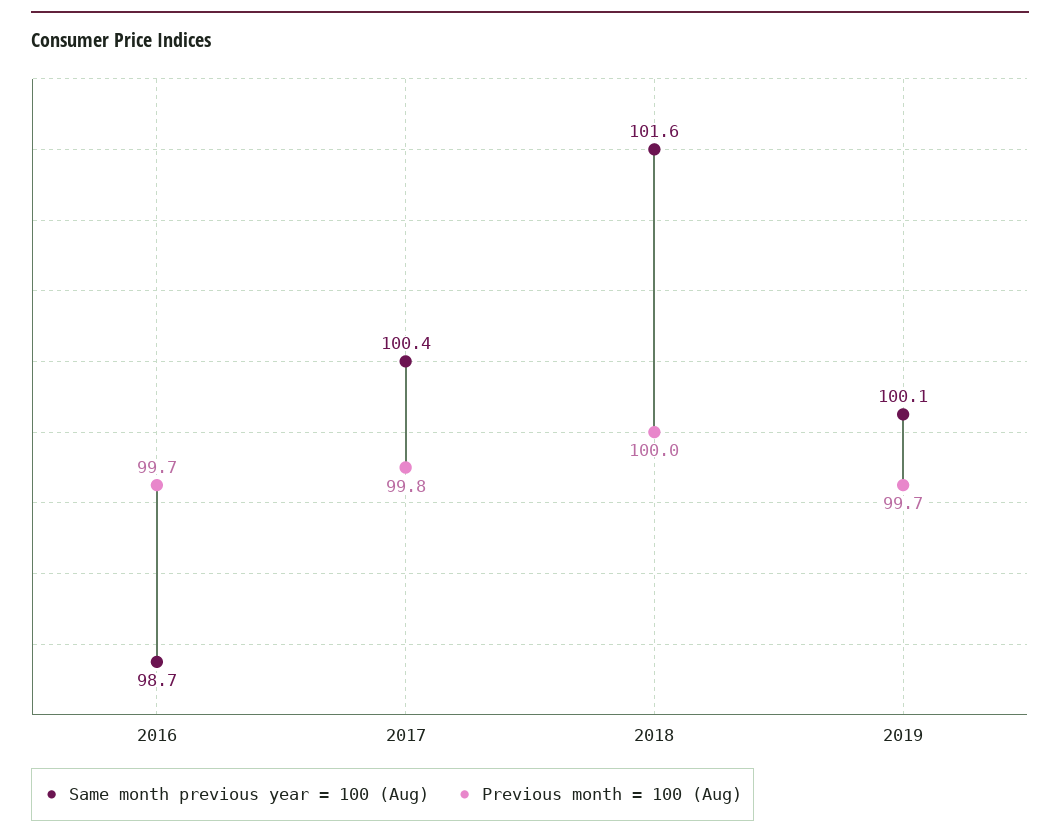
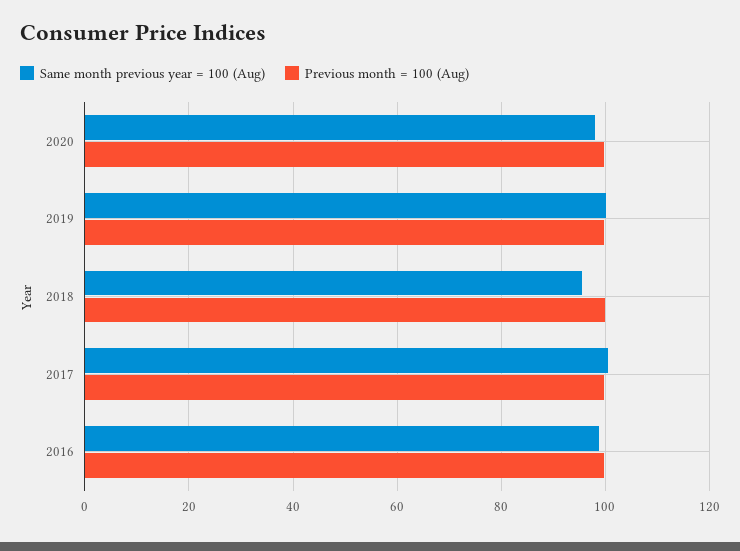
Same month previous year = 100 (Aug), 2018: 101.6 -> 96
Same month previous year = 100 (Aug), 2020: none -> 98
Previous month = 100 (Aug), 2020: none -> 100

